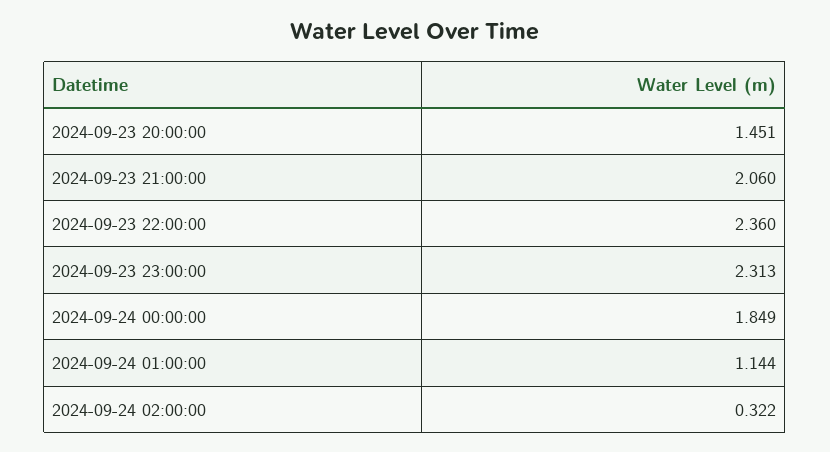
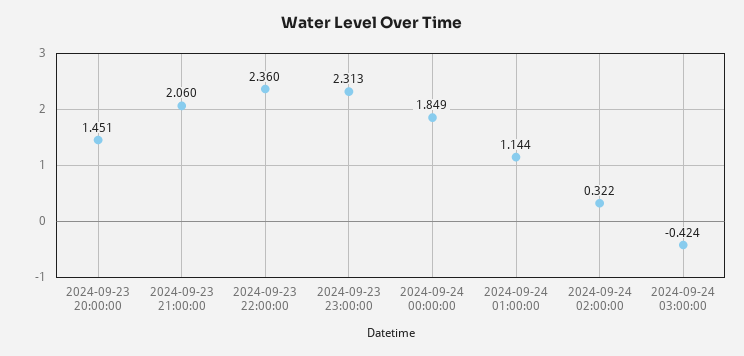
2024-09-24 03:00:00: none -> -0.424

